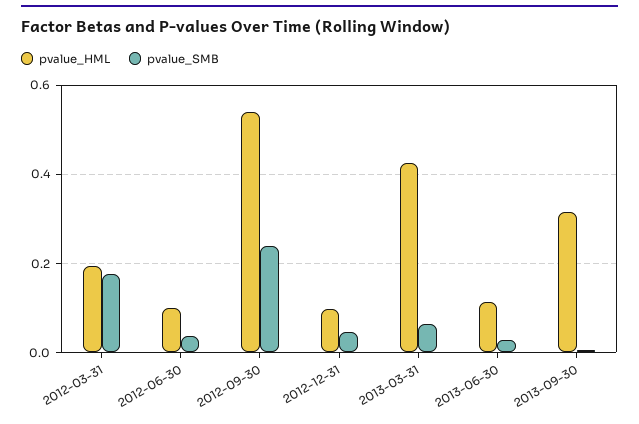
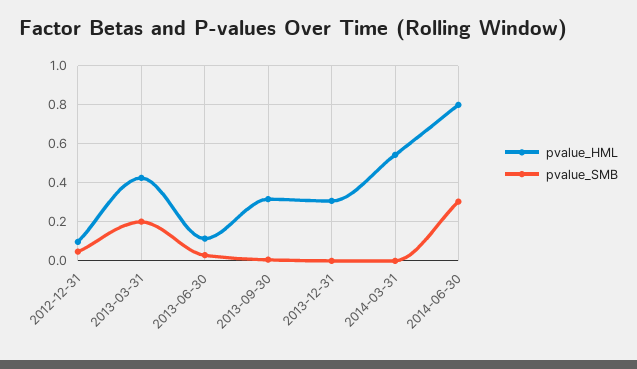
pvalue_HML, 2012-03-31: 0.2 -> none
pvalue_SMB, 2012-03-31: 0.18 -> none
pvalue_HML, 2012-06-30: 0.1 -> none
pvalue_SMB, 2012-06-30: 0.04 -> none
pvalue_HML, 2012-09-30: 0.54 -> none
pvalue_SMB, 2012-09-30: 0.24 -> none
pvalue_SMB, 2013-03-31: 0.06 -> 0.2
pvalue_HML, 2013-12-31: none -> 0.3
pvalue_SMB, 2013-12-31: none -> 0
pvalue_HML, 2014-03-31: none -> 0.55
pvalue_SMB, 2014-03-31: none -> 0
pvalue_HML, 2014-06-30: none -> 0.8
pvalue_SMB, 2014-06-30: none -> 0.3

